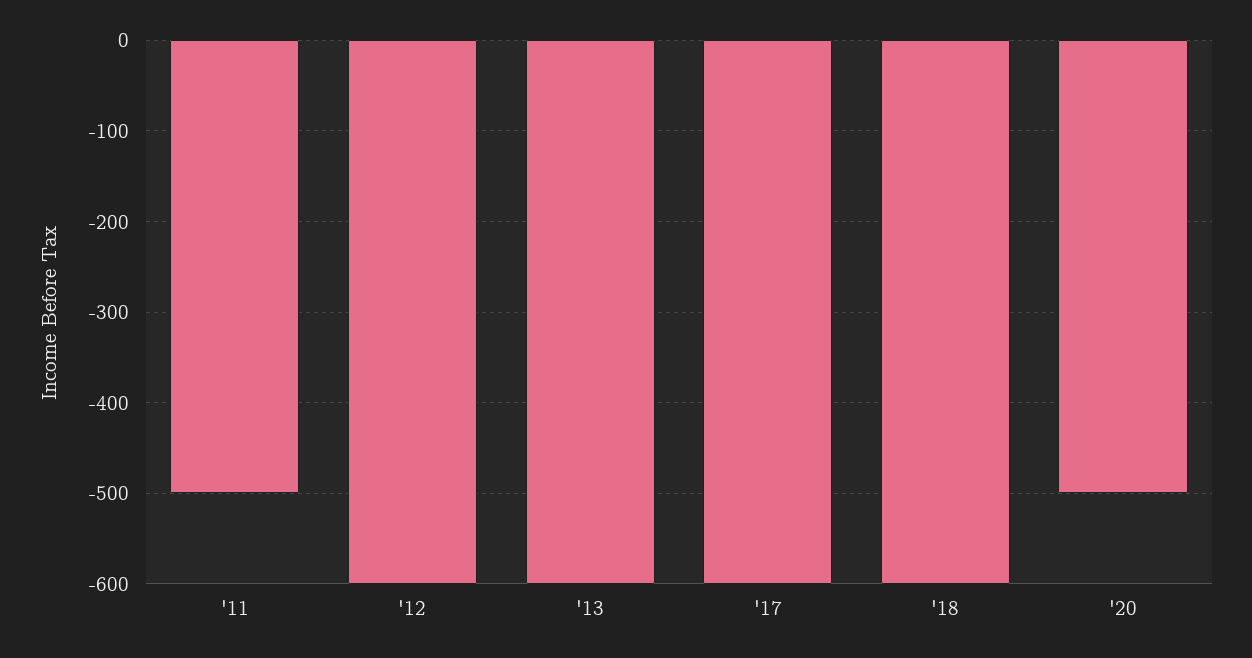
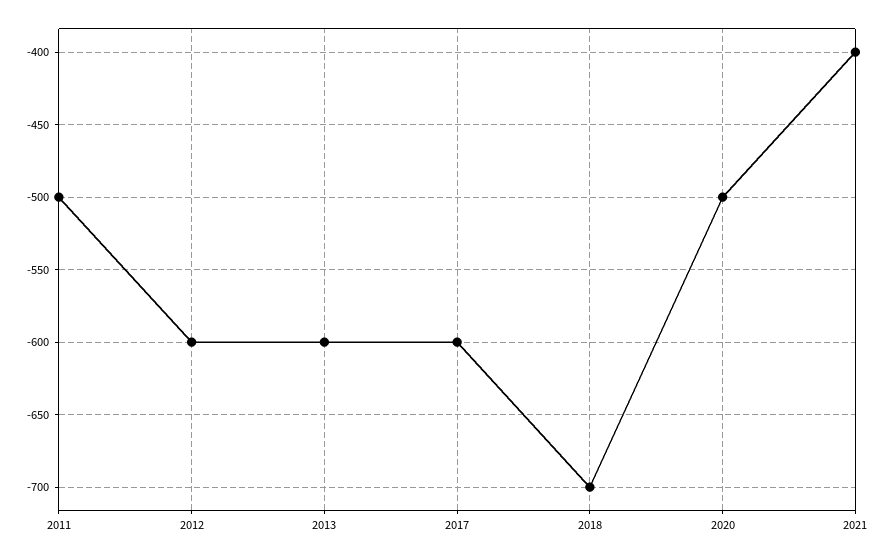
'18: -600 -> -700
2021: none -> -400

